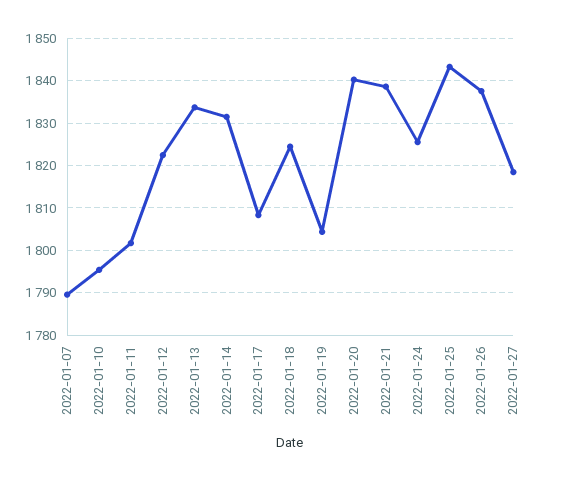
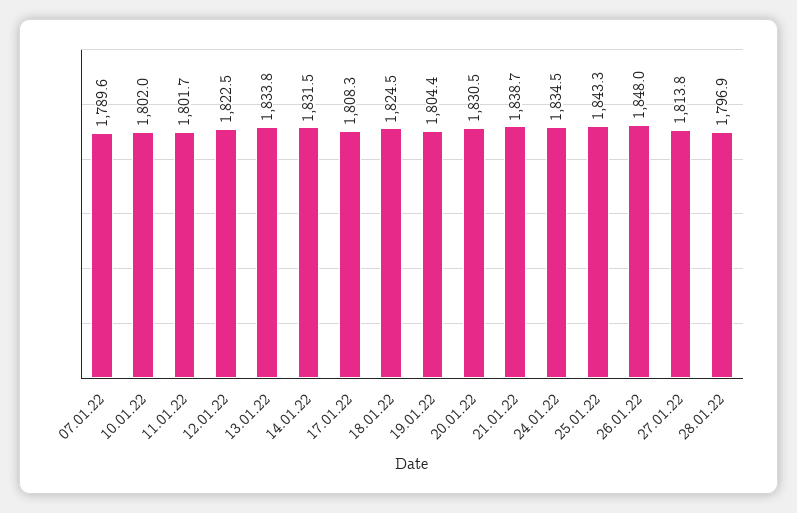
2022-01-10: 1796 -> 1802
2022-01-20: 1840 -> 1830.5
2022-01-24: 1826 -> 1834.5
2022-01-26: 1838 -> 1848
2022-01-27: 1818 -> 1813.8
28.01.22: none -> 1796.9

